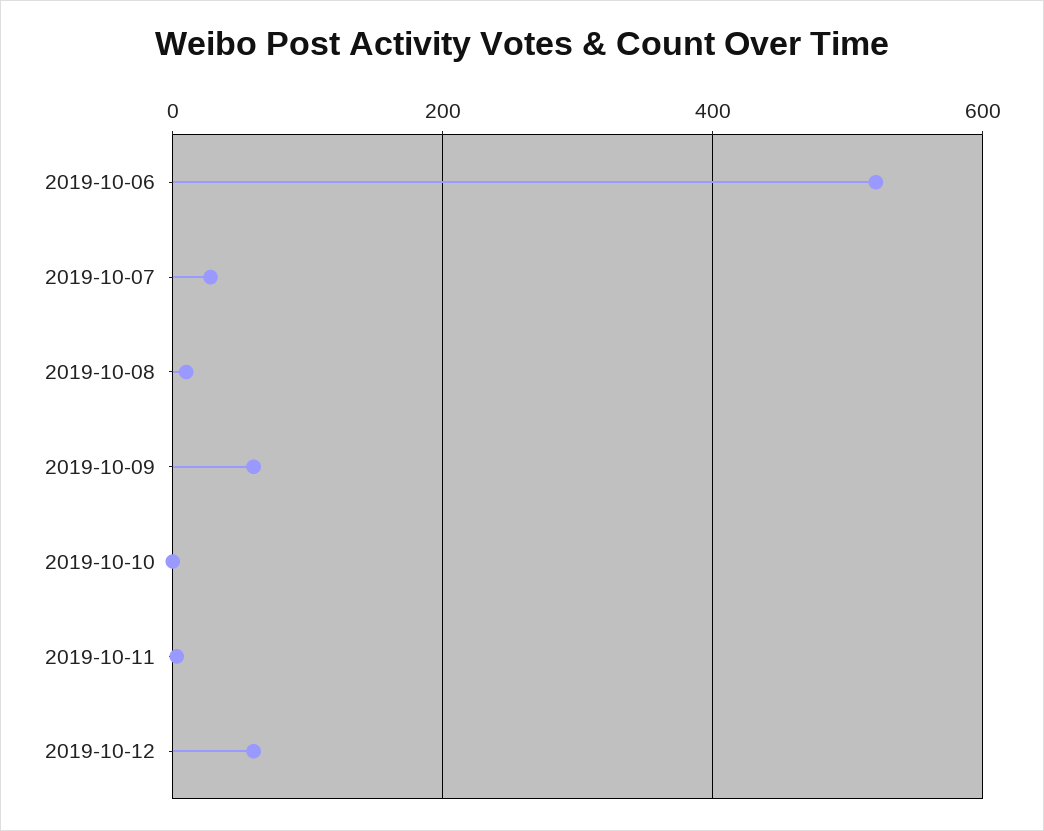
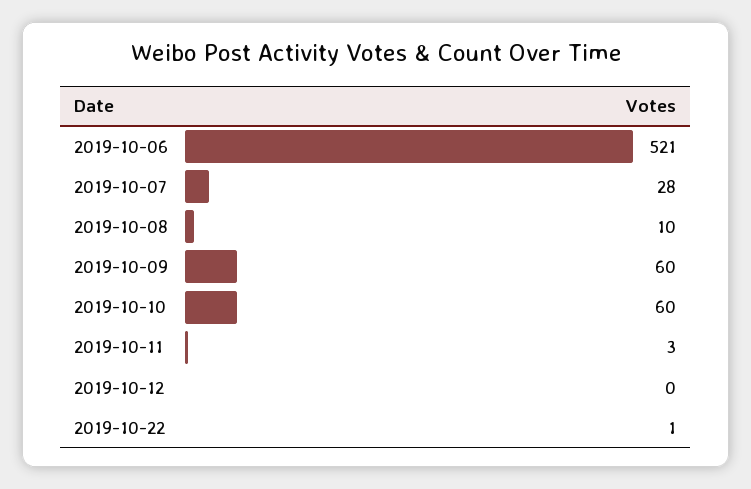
2019-10-10: 0 -> 60
2019-10-12: 60 -> 0
2019-10-22: none -> 1

